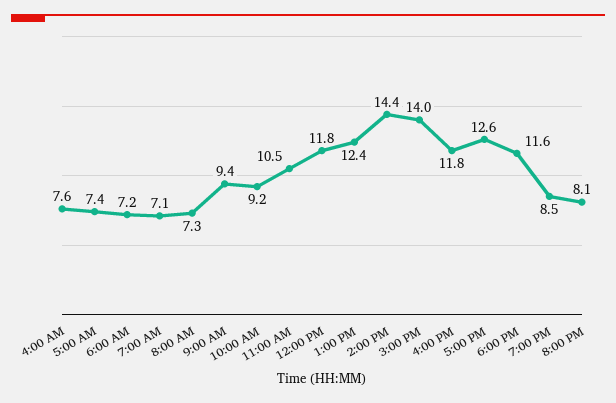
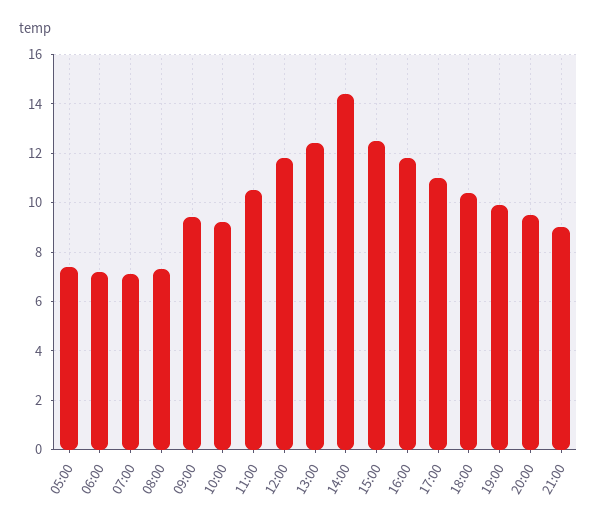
4:00 AM: 7.6 -> none
3:00 PM: 14 -> 12.5
5:00 PM: 12.6 -> 11
6:00 PM: 11.6 -> 10.5
7:00 PM: 8.5 -> 10
8:00 PM: 8.1 -> 9.5
21:00: none -> 9

